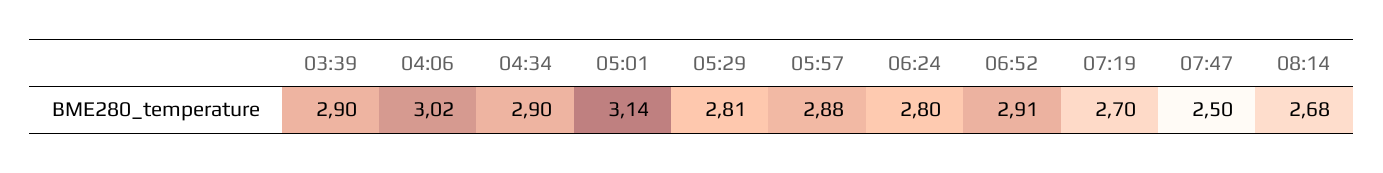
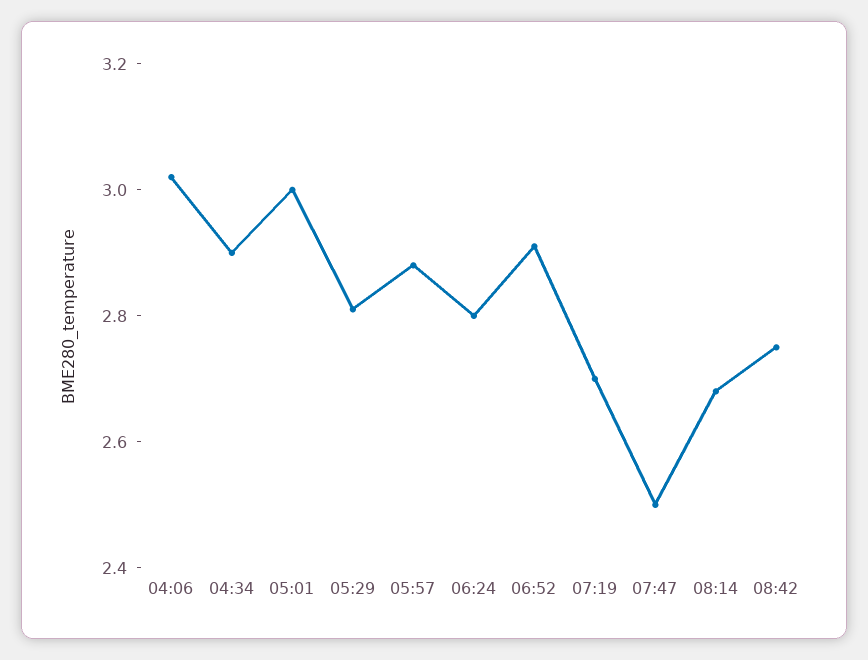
03:39: 2.9 -> none
05:01: 3.14 -> 3
08:42: none -> 2.75

